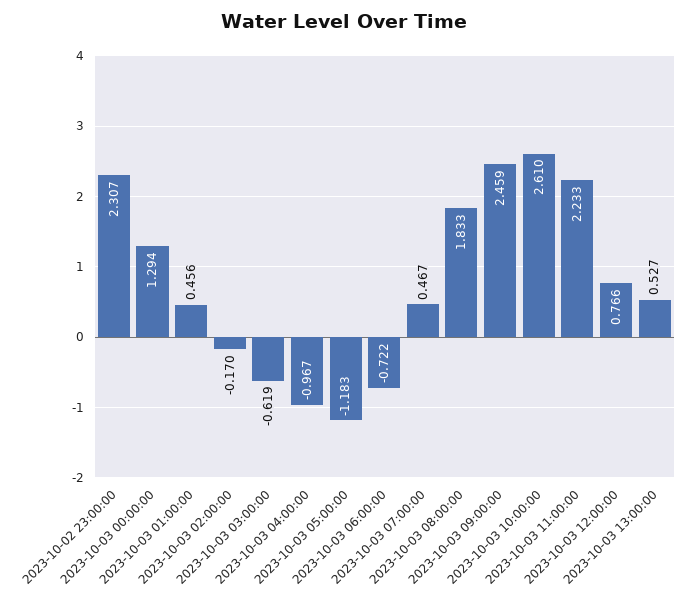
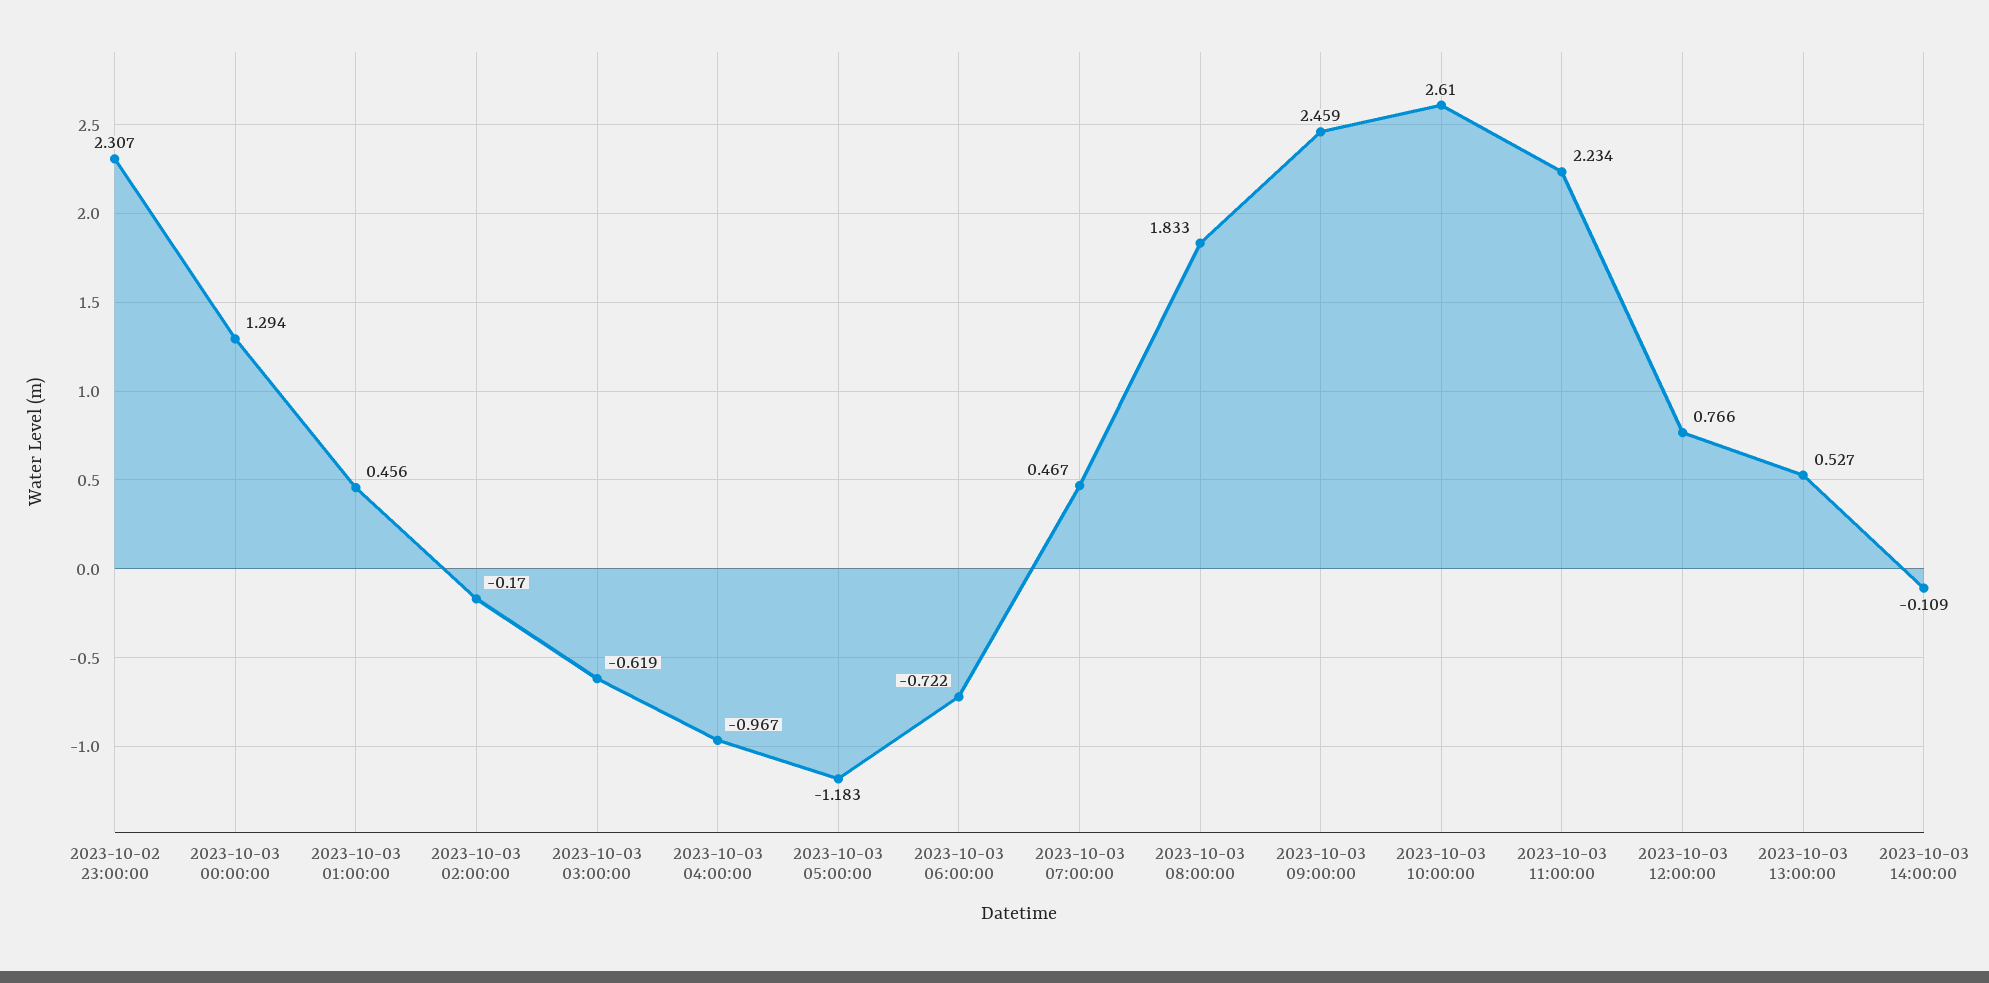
2023-10-03 11:00:00: 2.233 -> 2.234
2023-10-03 14:00:00: none -> -0.109

